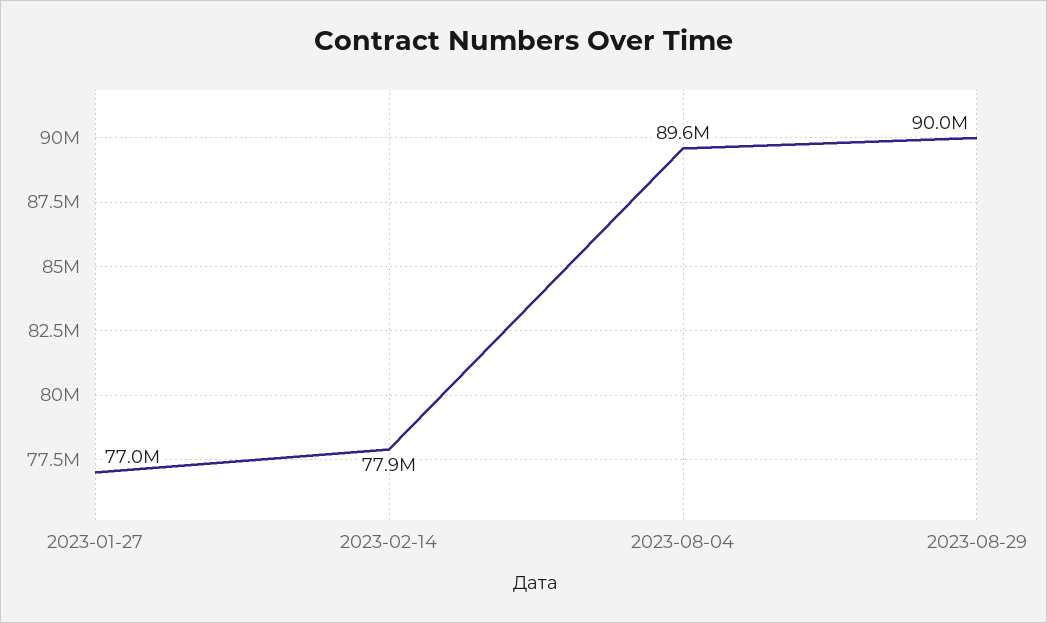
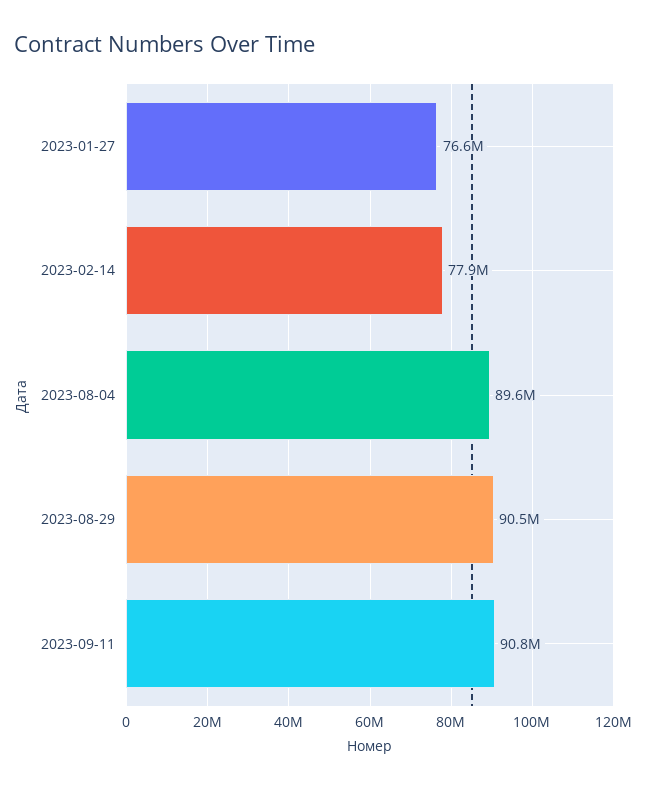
2023-01-27: 77000000 -> 76600000
2023-08-29: 90000000 -> 90500000
2023-09-11: none -> 90800000

